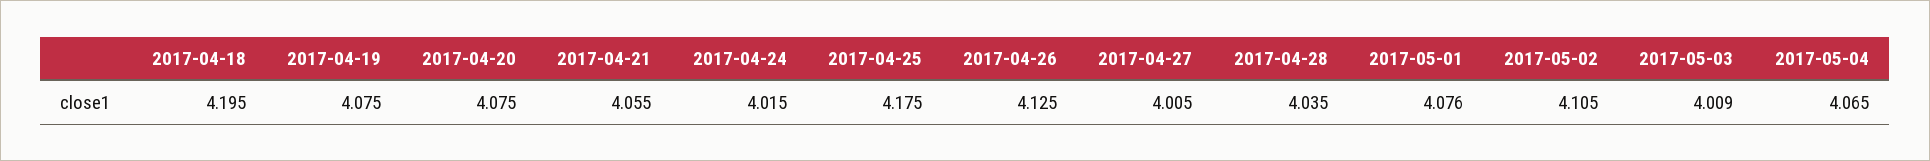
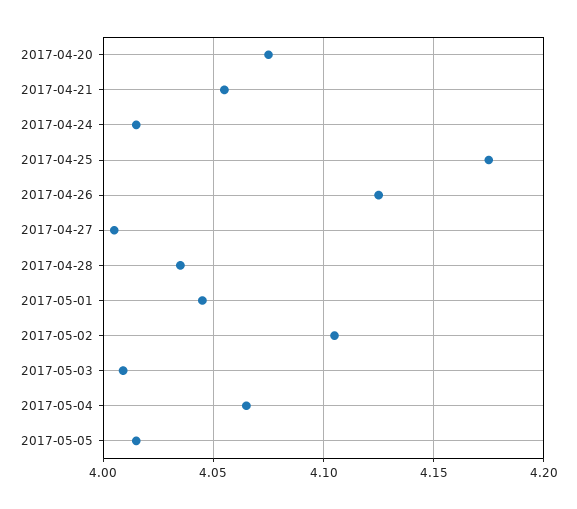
2017-04-18: 4.195 -> none
2017-04-19: 4.075 -> none
2017-05-01: 4.076 -> 4.045
2017-05-05: none -> 4.015

